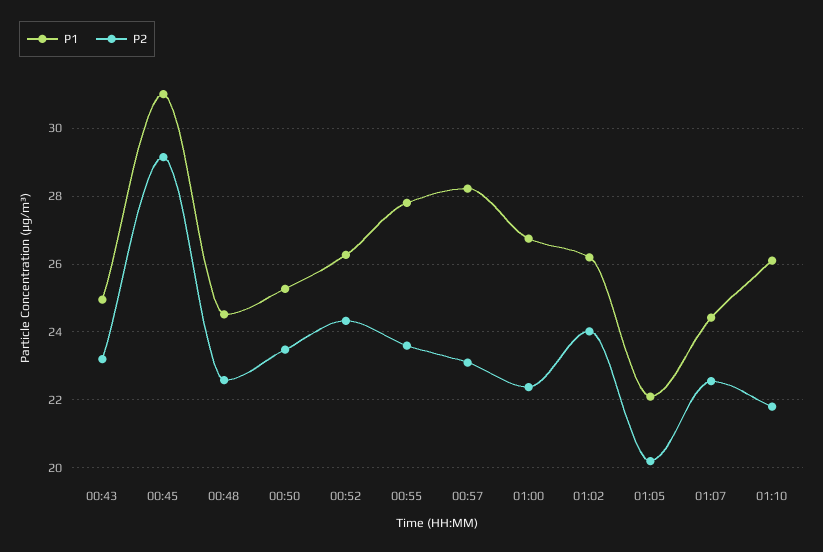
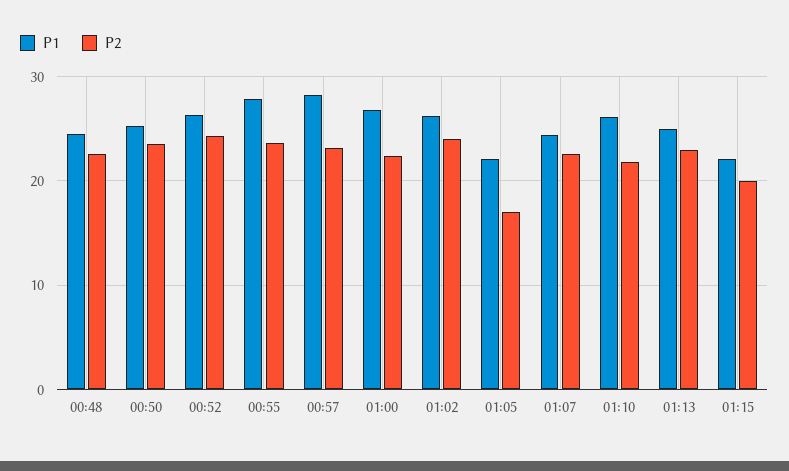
P1, 00:43: 25 -> none
P2, 00:43: 23.2 -> none
P1, 00:45: 31 -> none
P2, 00:45: 29.2 -> none
P2, 01:05: 20.2 -> 17
P1, 01:13: none -> 25
P2, 01:13: none -> 23
P1, 01:15: none -> 22
P2, 01:15: none -> 20

